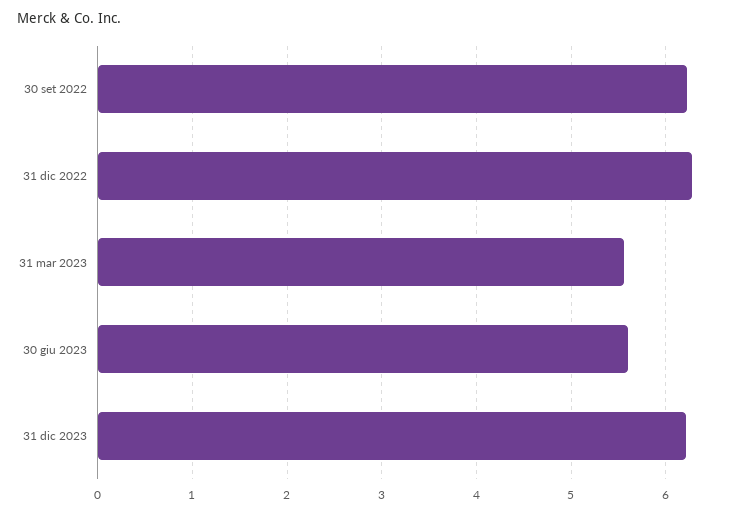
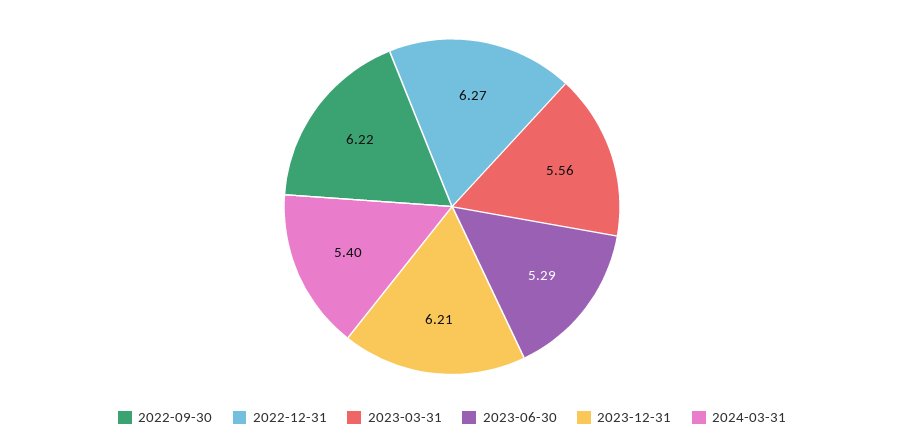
30 giu 2023: 5.6 -> 5.29
2024-03-31: none -> 5.4

